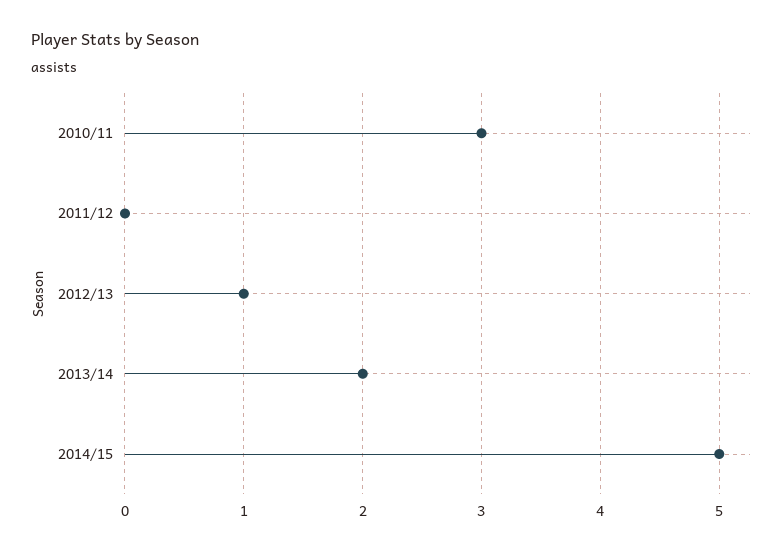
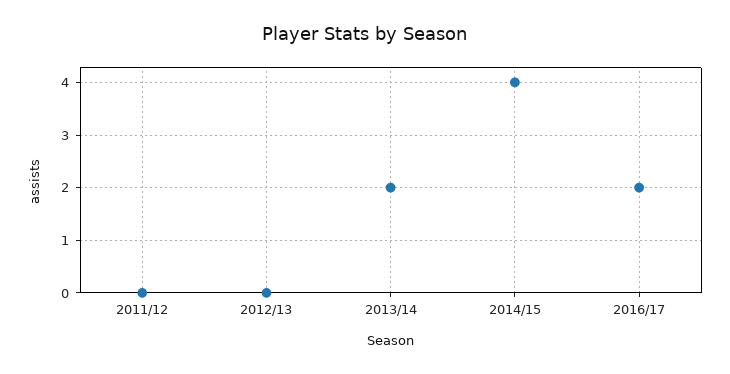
2010/11: 3 -> none
2012/13: 1 -> 0
2014/15: 5 -> 4
2016/17: none -> 2

